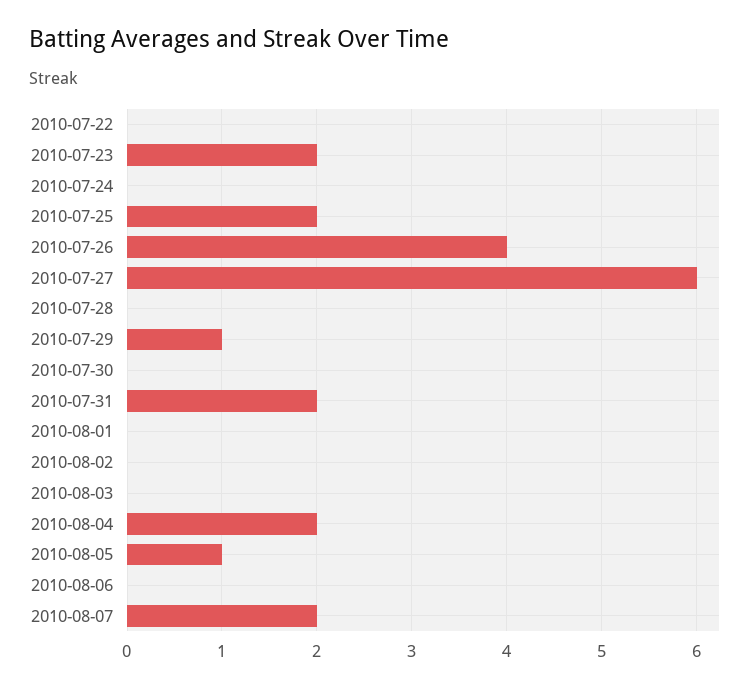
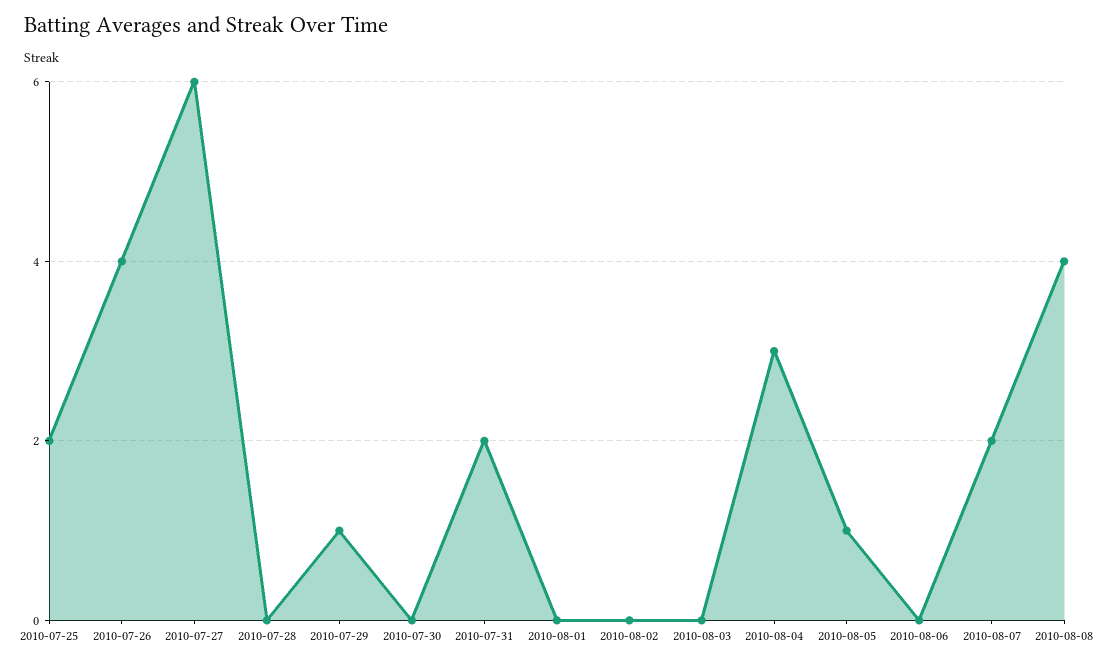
2010-07-22: 0 -> none
2010-07-23: 2 -> none
2010-07-24: 0 -> none
2010-08-04: 2 -> 3
2010-08-08: none -> 4

